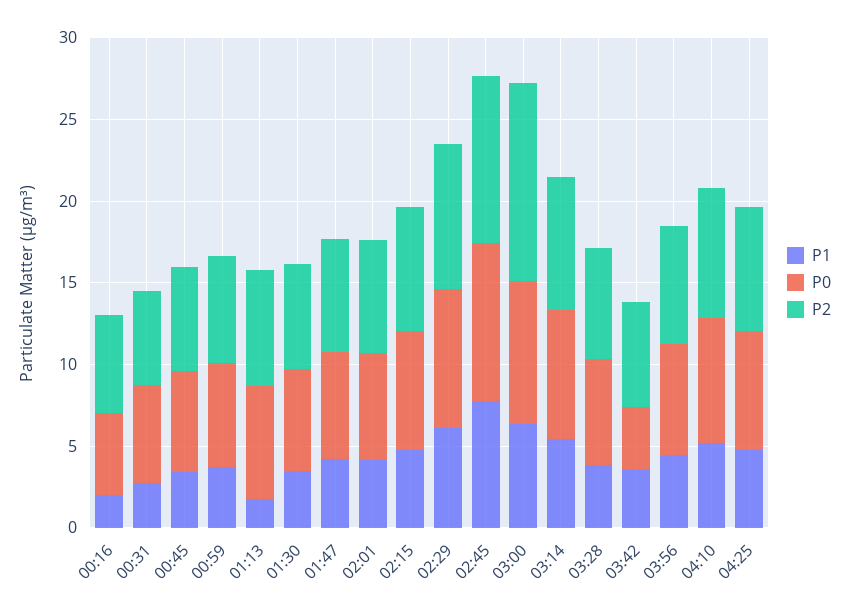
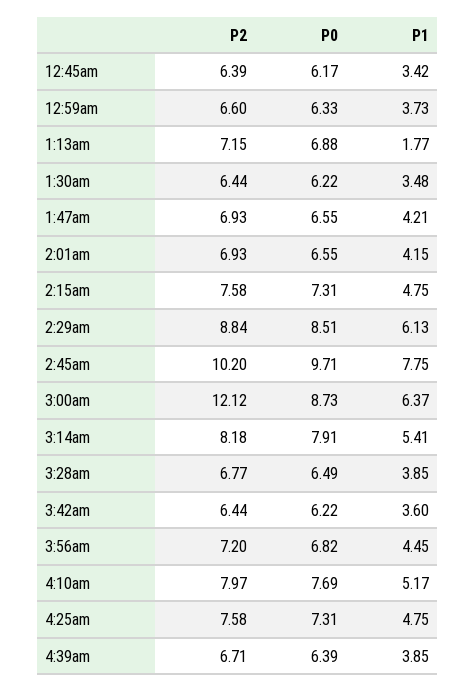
P1, 00:16: 2 -> none
P0, 00:16: 5 -> none
P2, 00:16: 6 -> none
P1, 00:31: 3 -> none
P0, 00:31: 6 -> none
P2, 00:31: 6 -> none
P0, 03:42: 4 -> 6.22
P2, 4:39am: none -> 6.71
P0, 4:39am: none -> 6.39
P1, 4:39am: none -> 3.85

